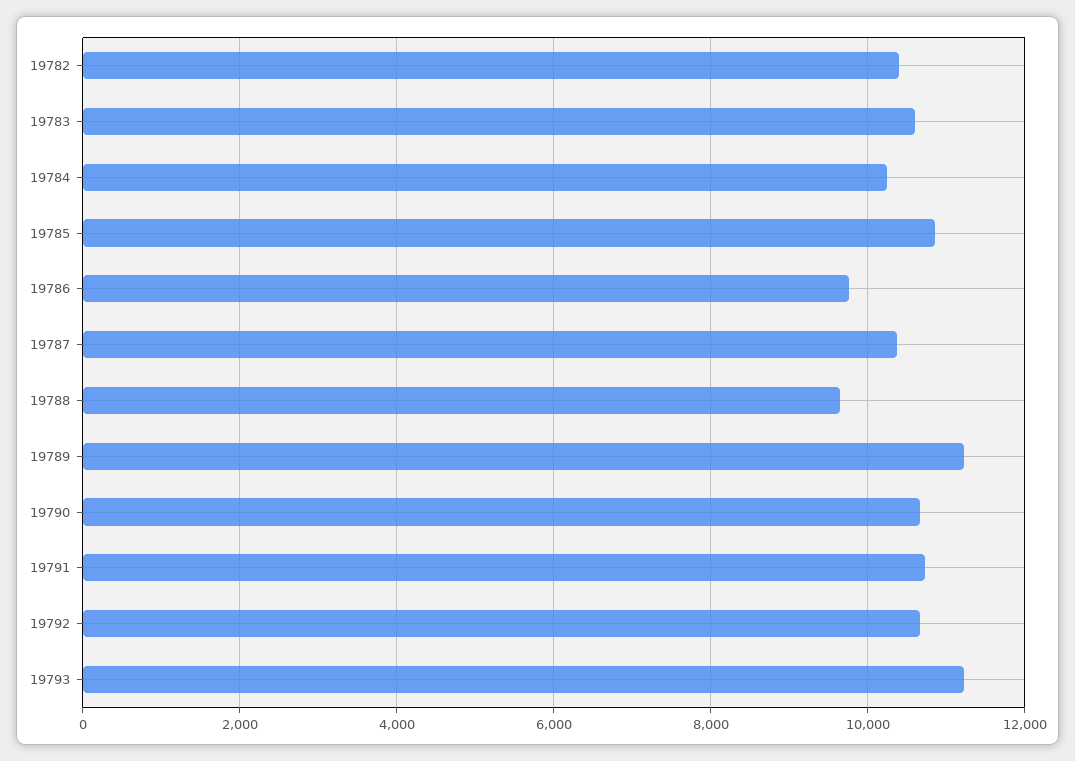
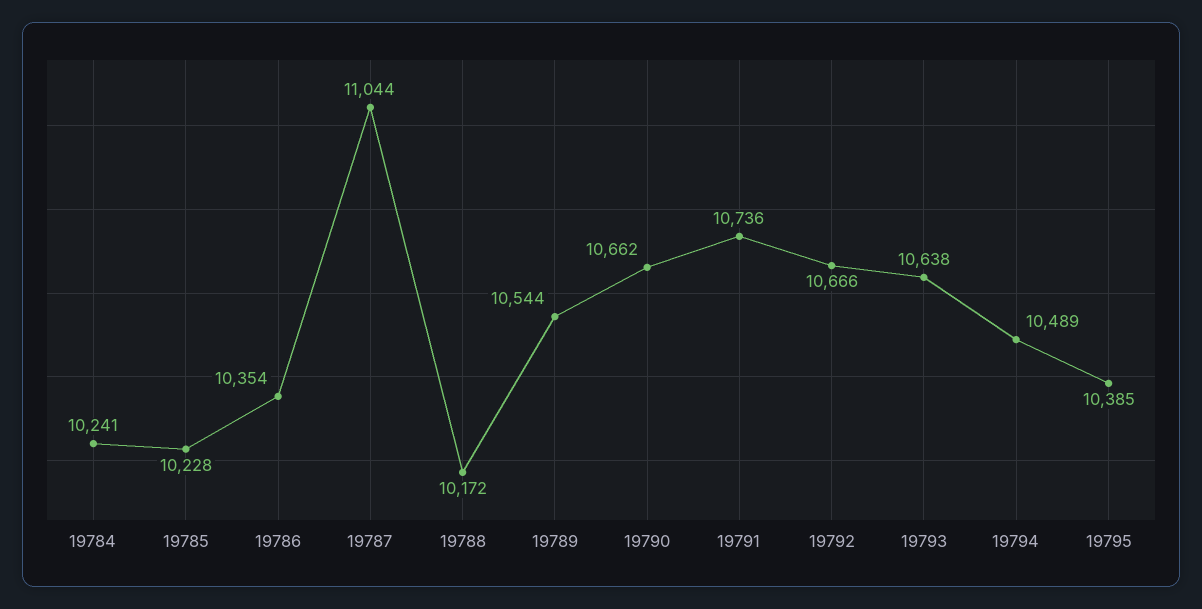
19782: 10400 -> none
19783: 10600 -> none
19785: 10800 -> 10228
19786: 9800 -> 10354
19787: 10400 -> 11044
19788: 9600 -> 10172
19789: 11200 -> 10544
19793: 11200 -> 10638
19794: none -> 10489
19795: none -> 10385

